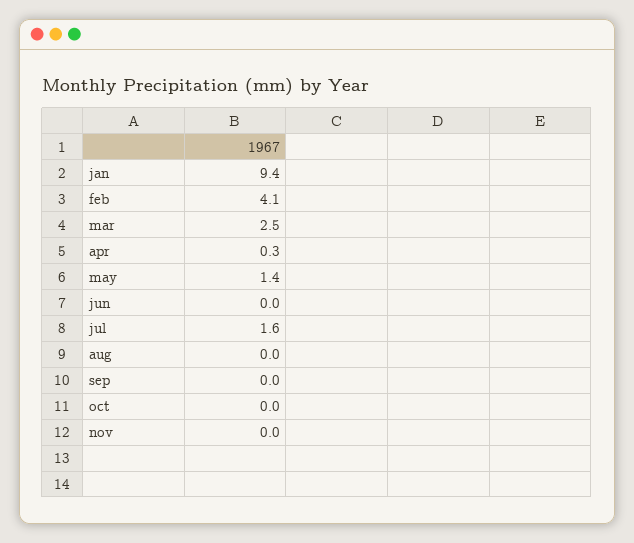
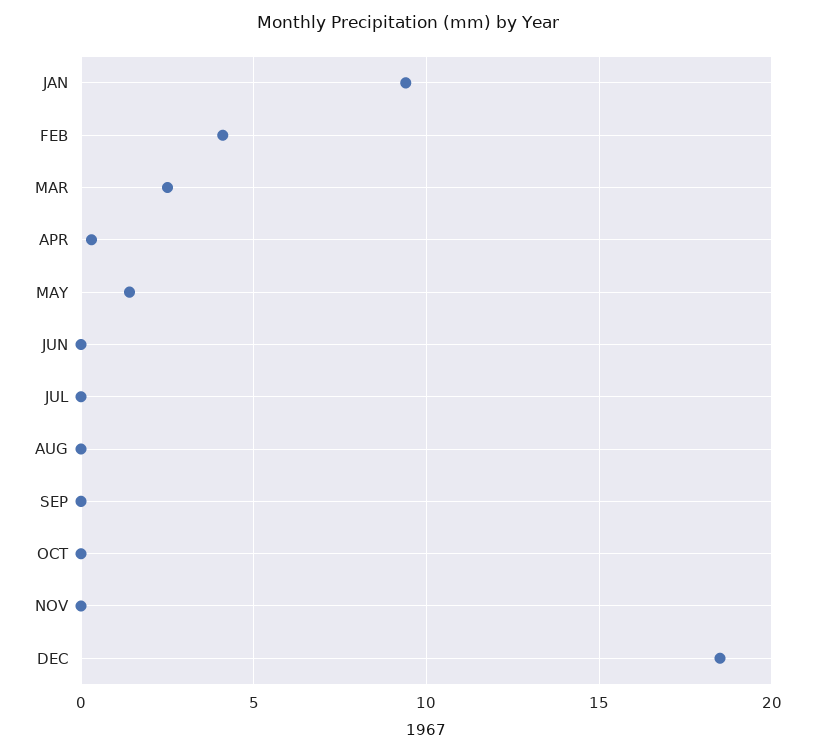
jul: 1.6 -> 0
DEC: none -> 18.5

